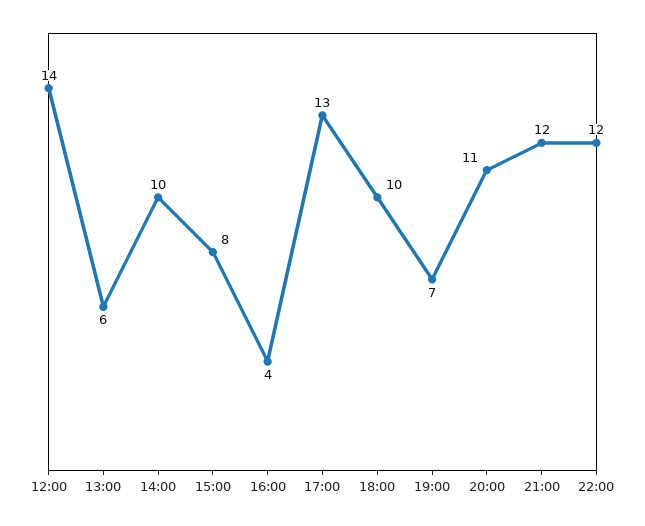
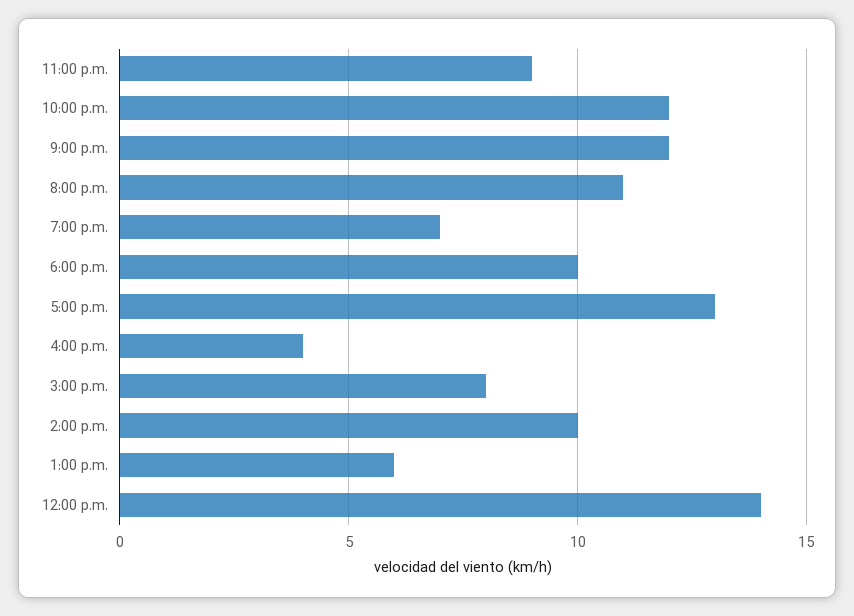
11:00 p.m.: none -> 9

